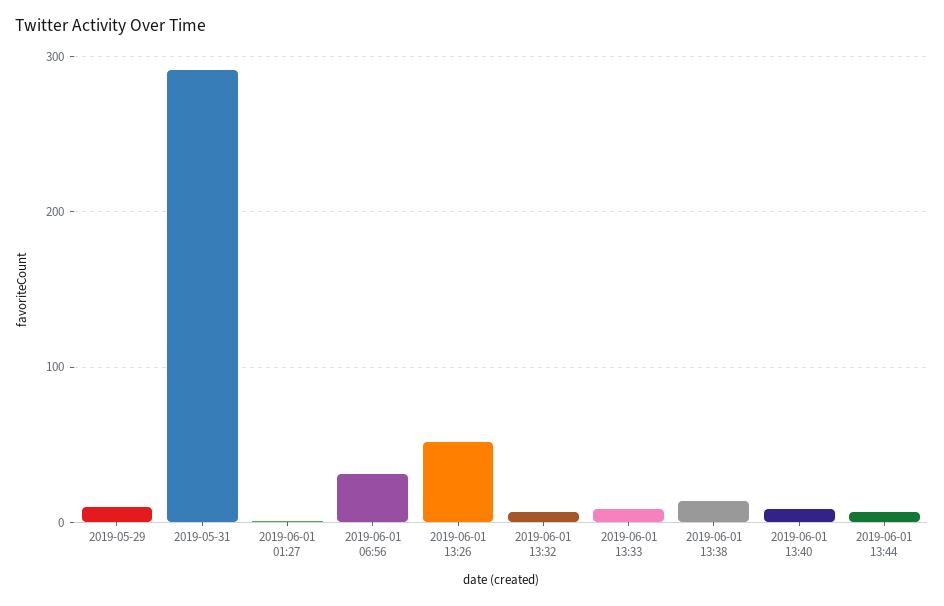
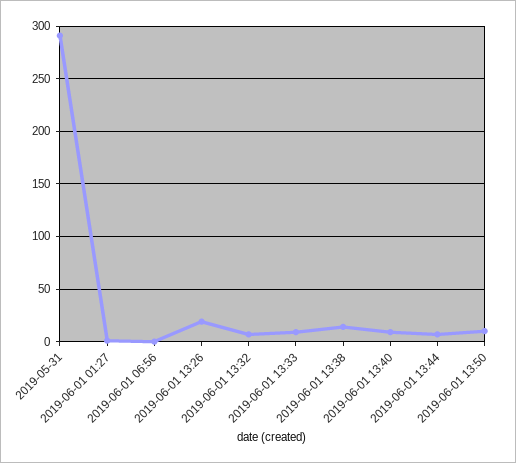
2019-05-29: 10 -> none
2019-06-01 06:56: 30 -> 0
2019-06-01 13:26: 50 -> 20
2019-06-01 13:50: none -> 10

